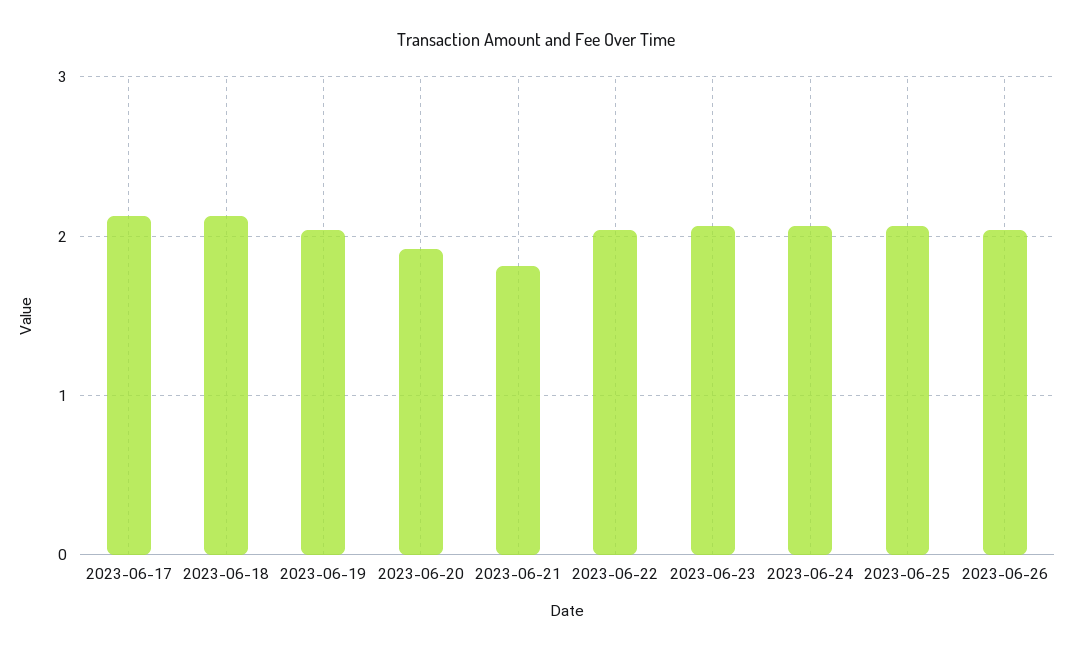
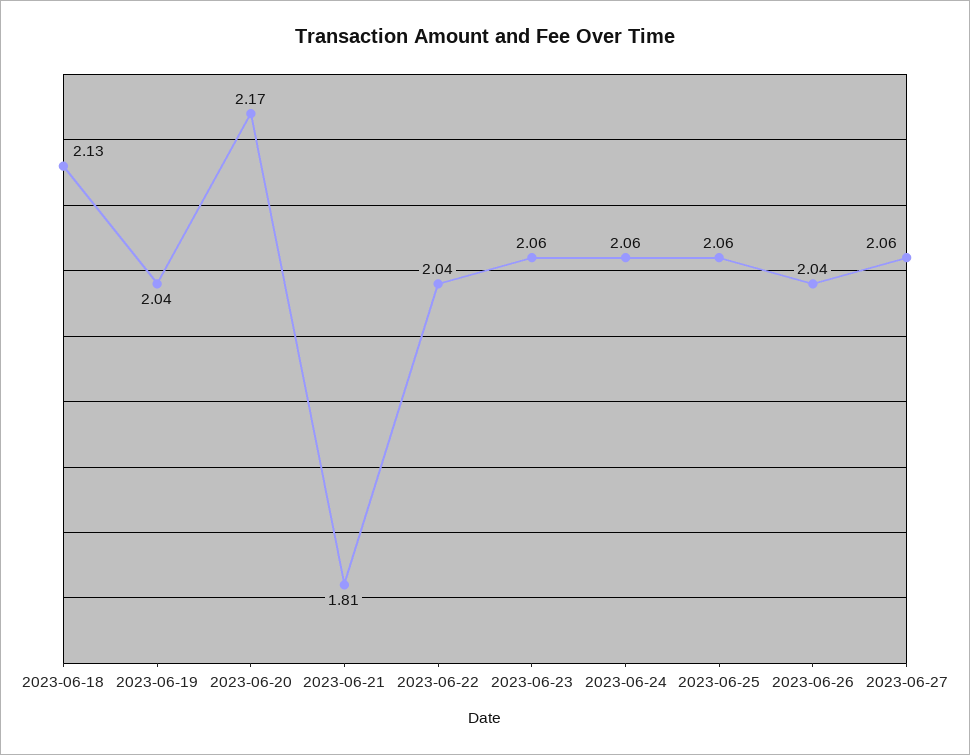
2023-06-17: 2.1 -> none
2023-06-20: 1.9 -> 2.17
2023-06-27: none -> 2.06

